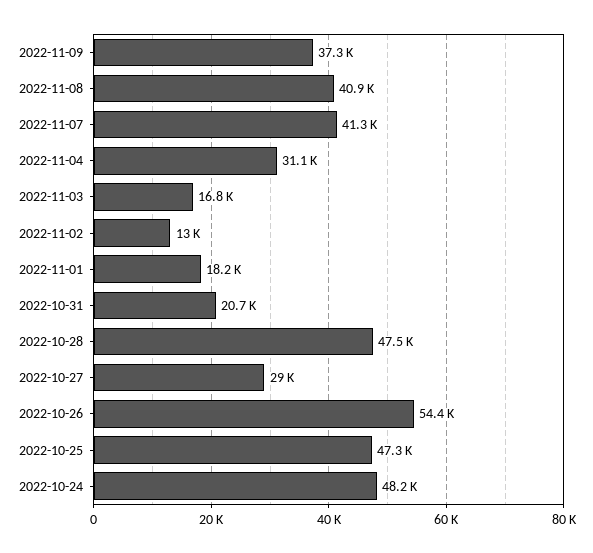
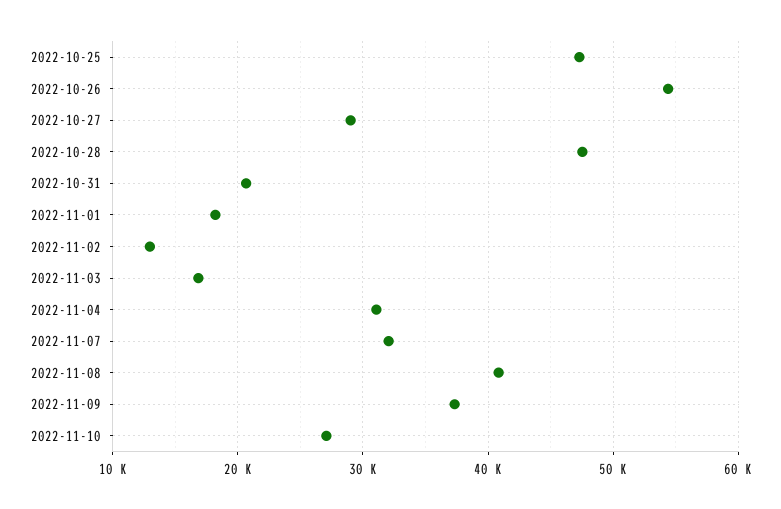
2022-11-07: 41300 -> 32000
2022-10-24: 48200 -> none
2022-11-10: none -> 27000

